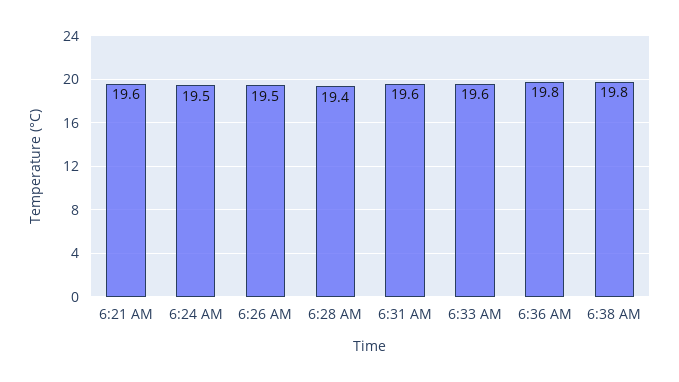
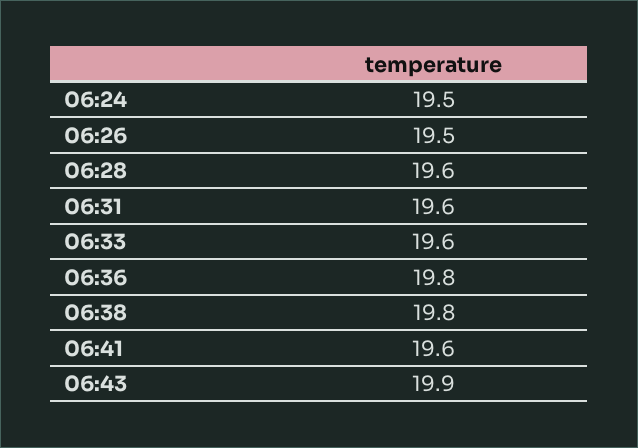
6:21 AM: 19.6 -> none
6:28 AM: 19.4 -> 19.6
06:41: none -> 19.6
06:43: none -> 19.9

